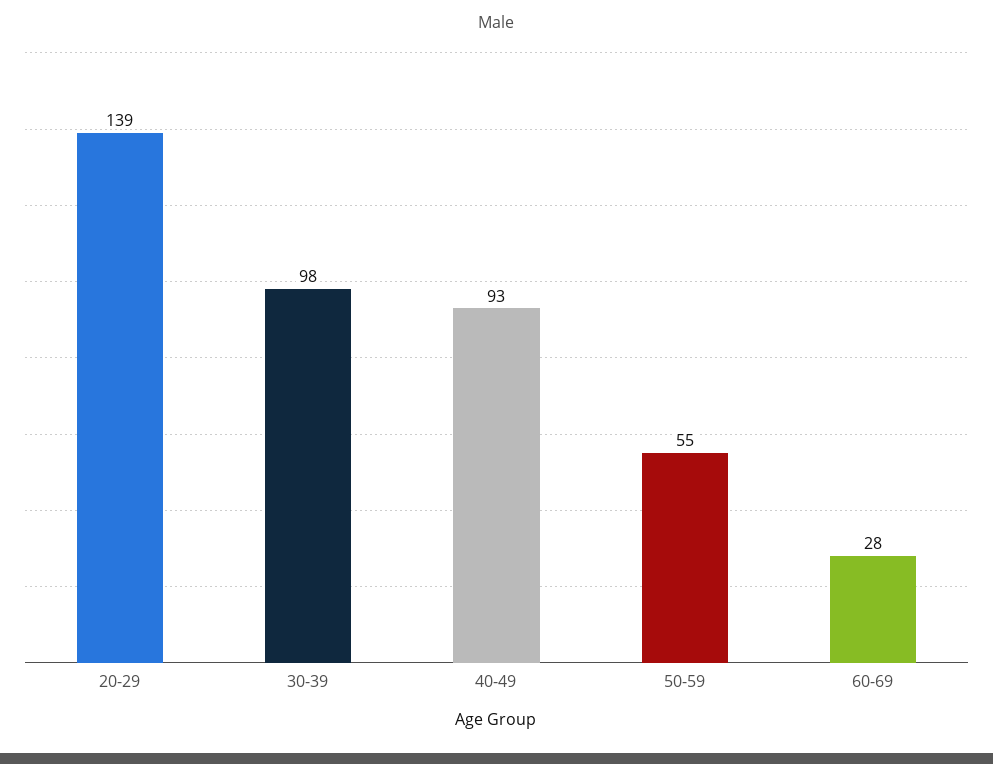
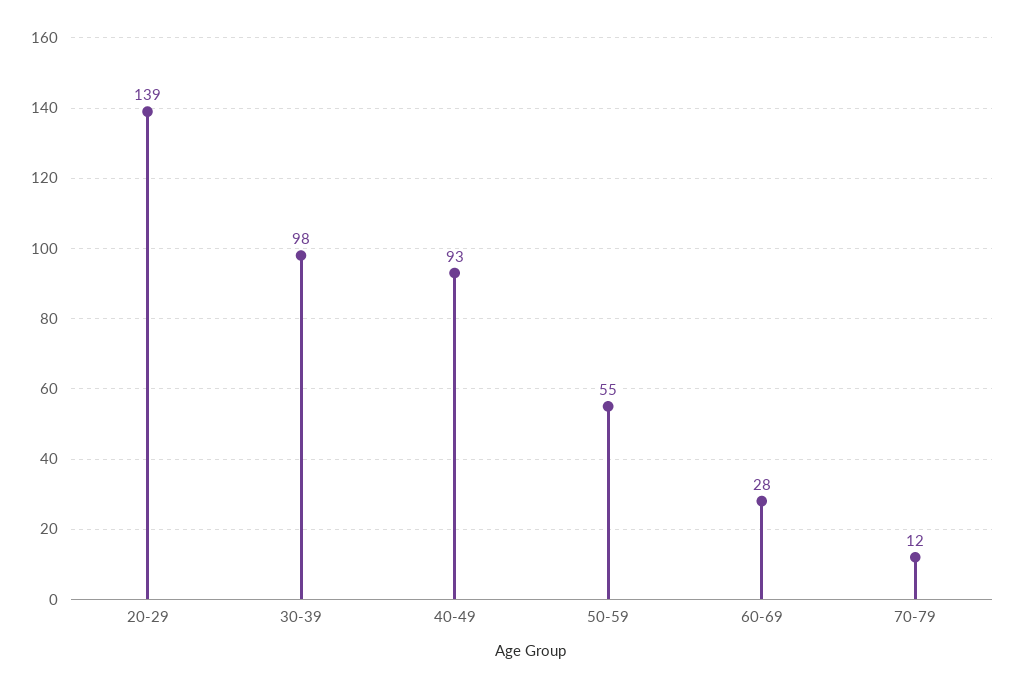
70-79: none -> 12

